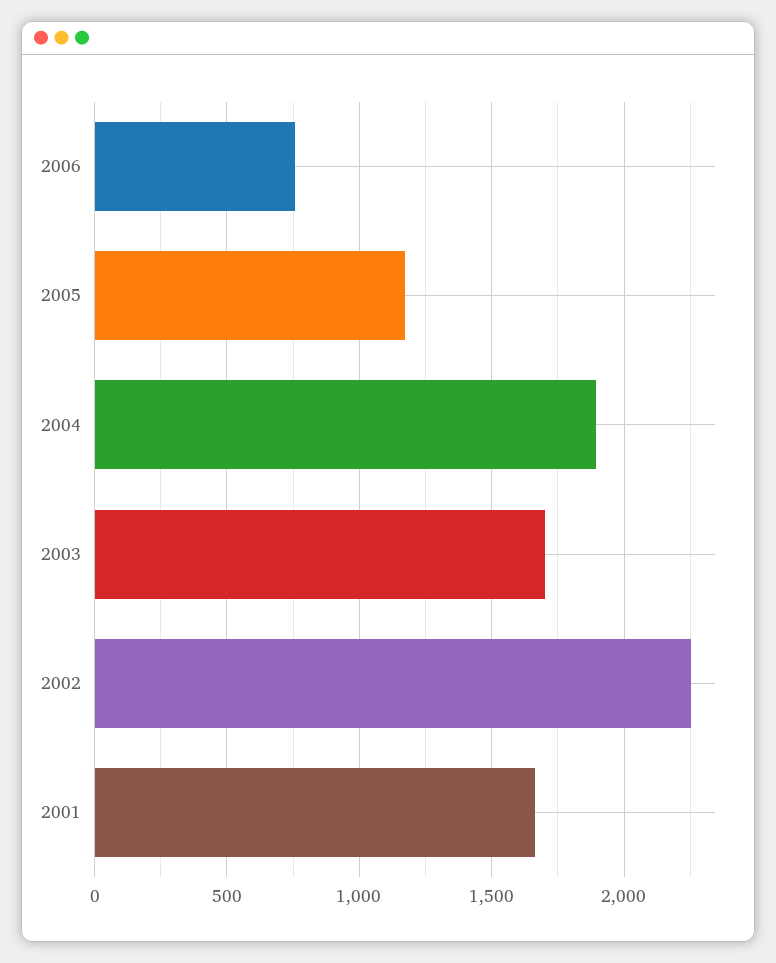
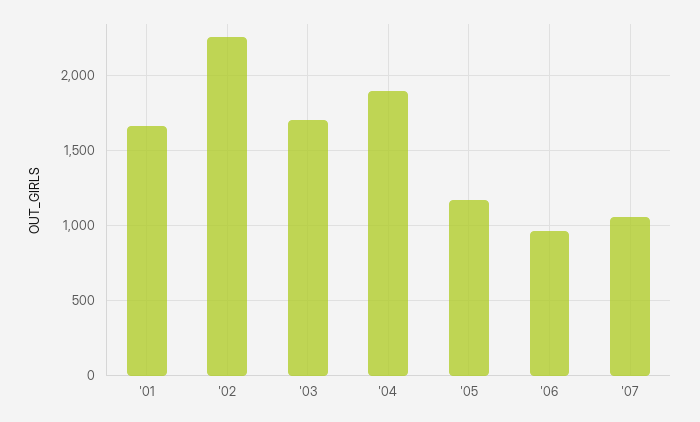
2006: 750 -> 950
'07: none -> 1050

